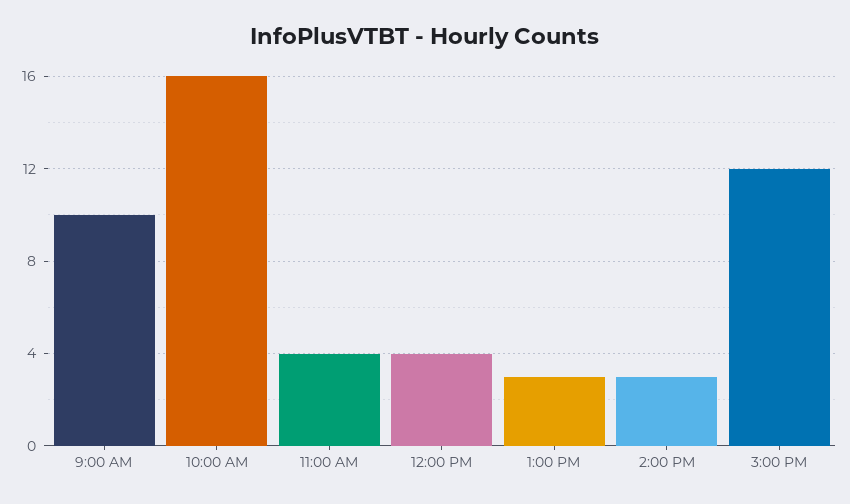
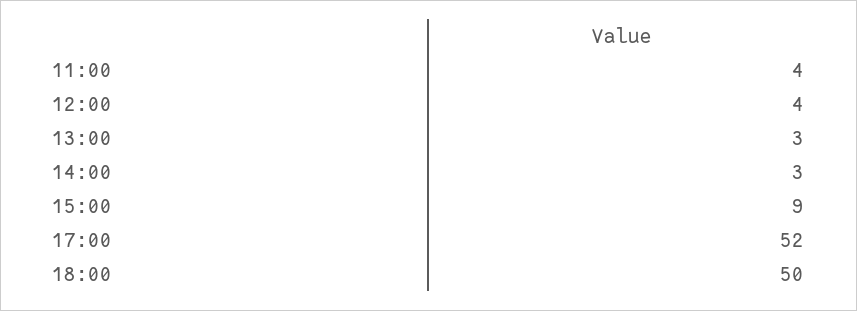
9:00 AM: 10 -> none
10:00 AM: 16 -> none
3:00 PM: 12 -> 9
17:00: none -> 52
18:00: none -> 50

